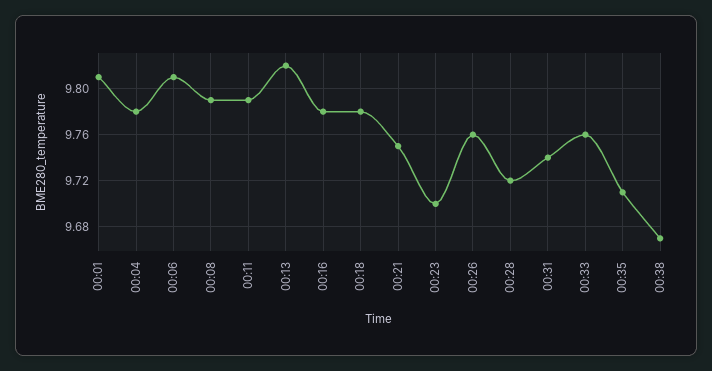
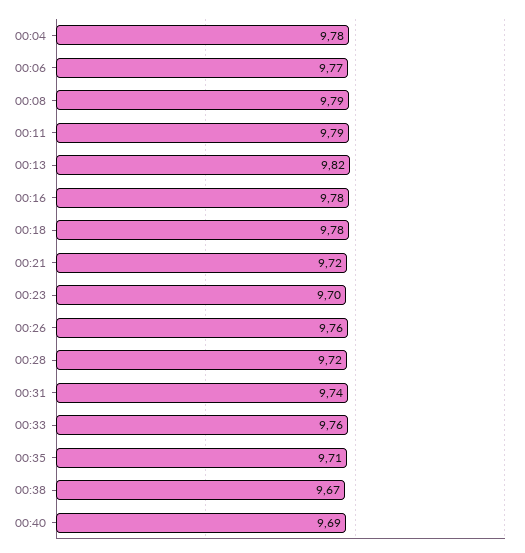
00:01: 9.81 -> none
00:06: 9.81 -> 9.77
00:21: 9.75 -> 9.72
00:40: none -> 9.69

